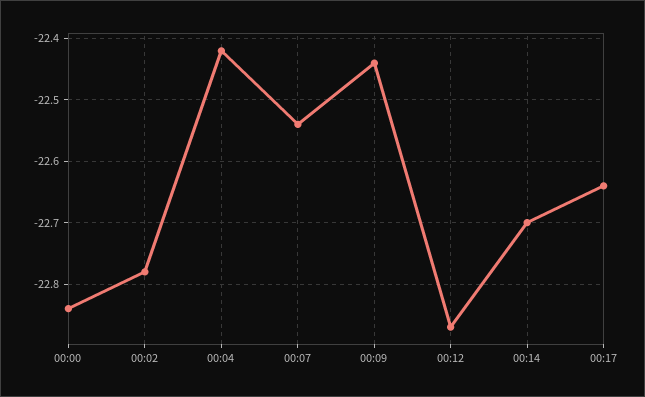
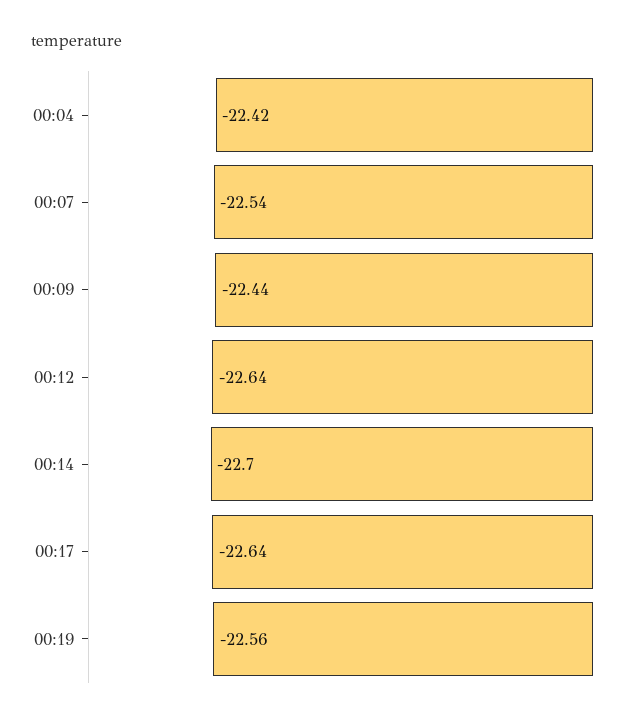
00:00: -22.84 -> none
00:02: -22.78 -> none
00:12: -22.87 -> -22.64
00:19: none -> -22.56

